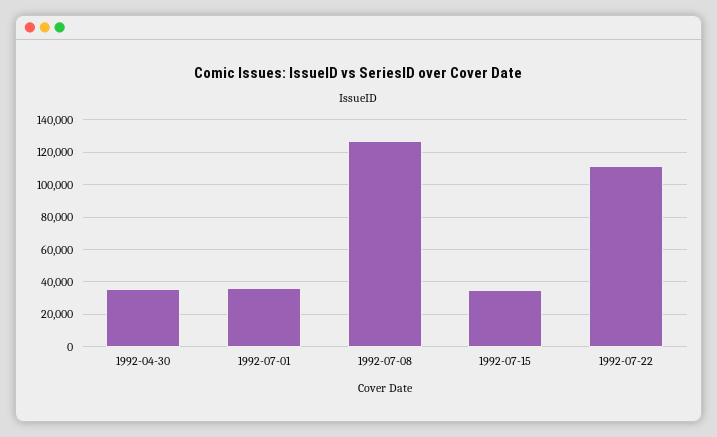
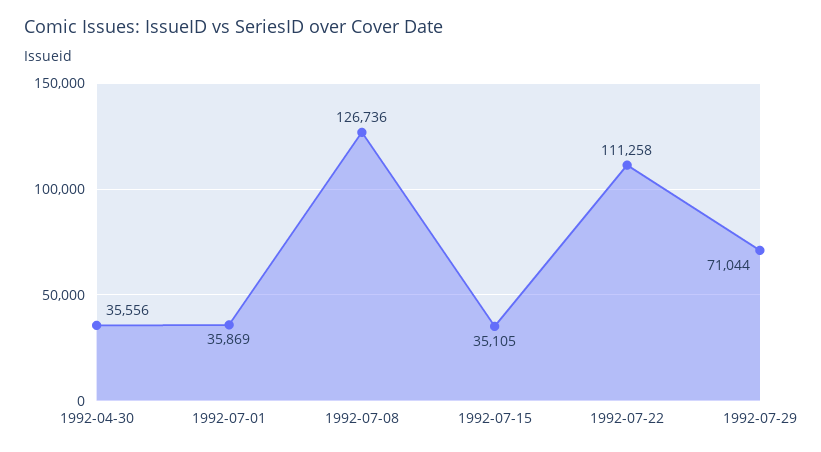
1992-07-29: none -> 71044

